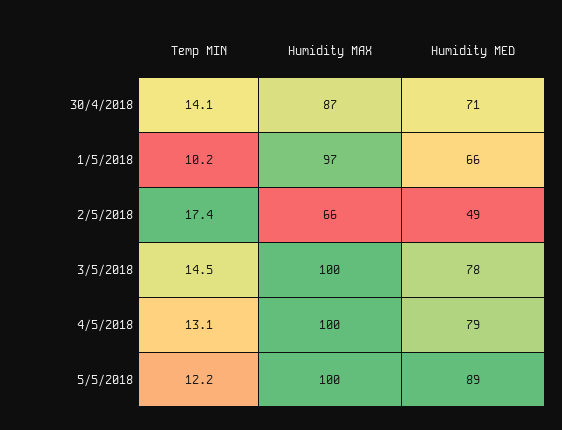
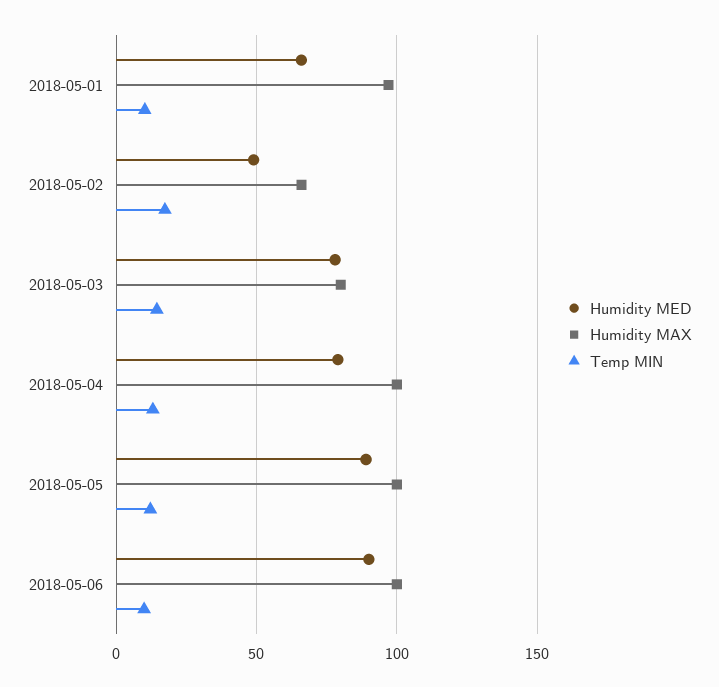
Temp MIN, 30/4/2018: 14.1 -> none
Humidity MAX, 30/4/2018: 87 -> none
Humidity MED, 30/4/2018: 71 -> none
Humidity MAX, 3/5/2018: 100 -> 80
Humidity MED, 2018-05-06: none -> 90
Humidity MAX, 2018-05-06: none -> 100
Temp MIN, 2018-05-06: none -> 10

